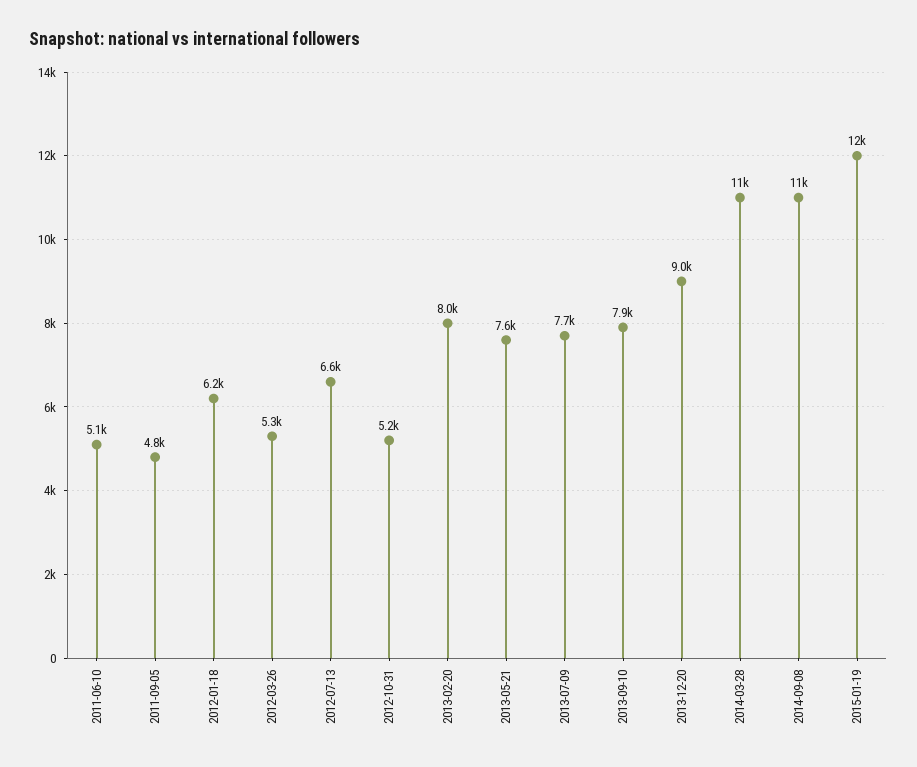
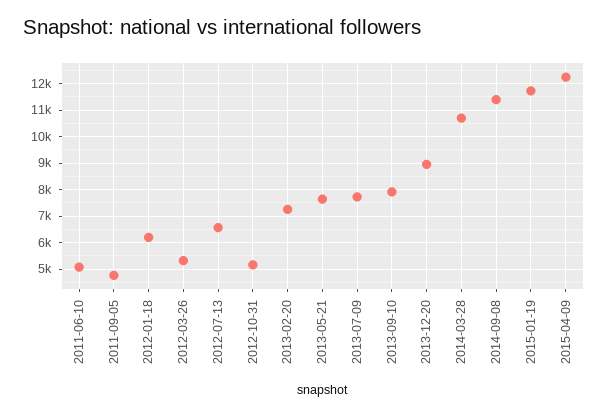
2013-02-20: 8000 -> 7250
2015-04-09: none -> 12250

